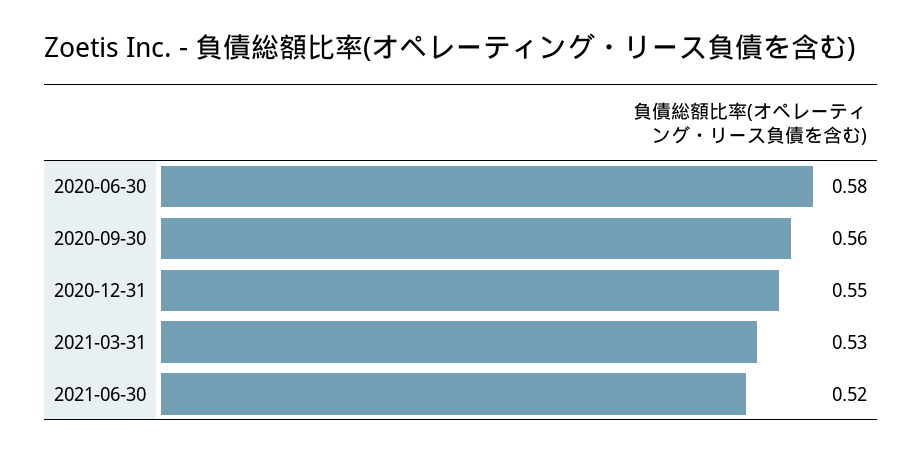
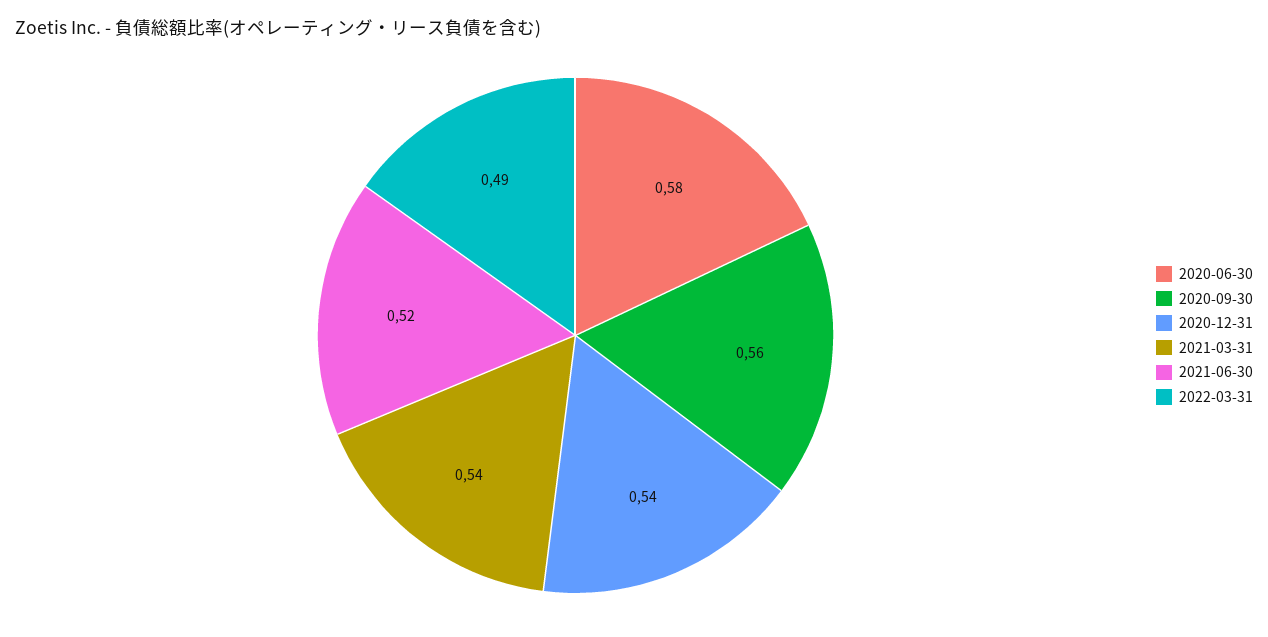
2020-12-31: 0.55 -> 0.54
2021-03-31: 0.53 -> 0.54
2022-03-31: none -> 0.49

